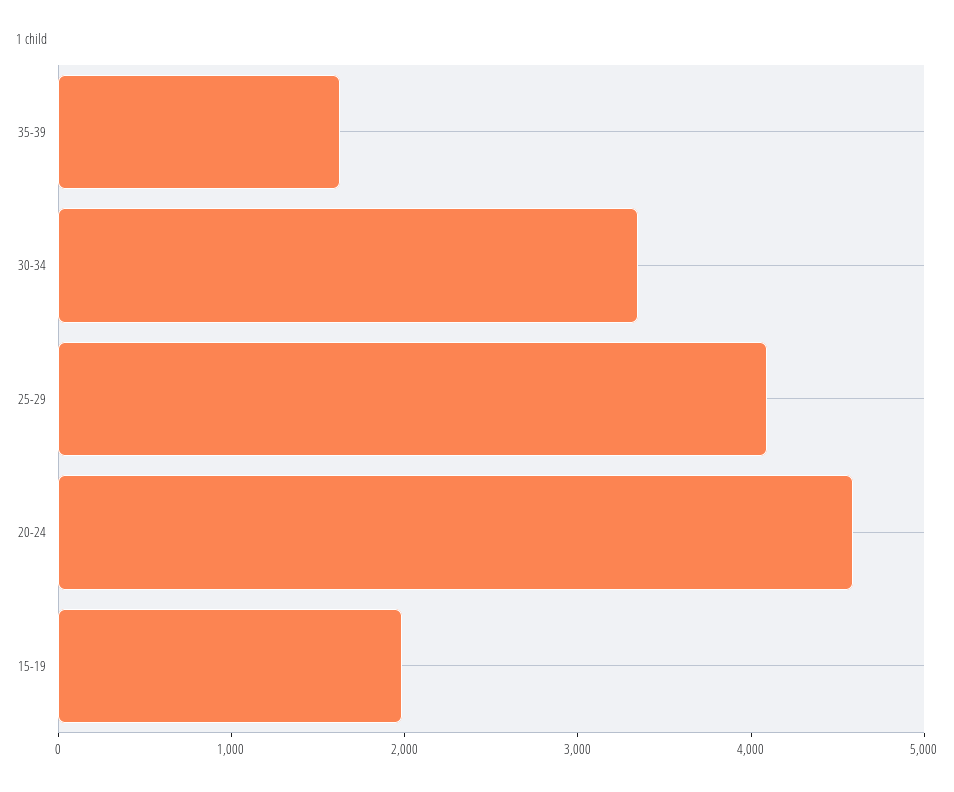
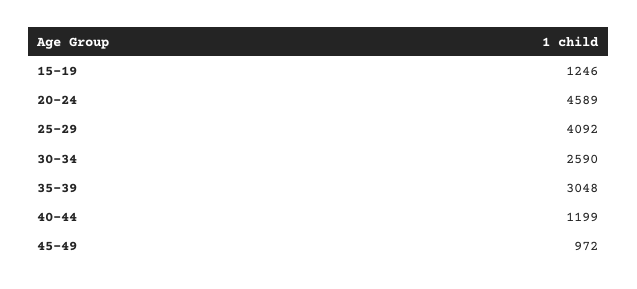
35-39: 1600 -> 3048
30-34: 3400 -> 2590
15-19: 2000 -> 1246
40-44: none -> 1199
45-49: none -> 972

